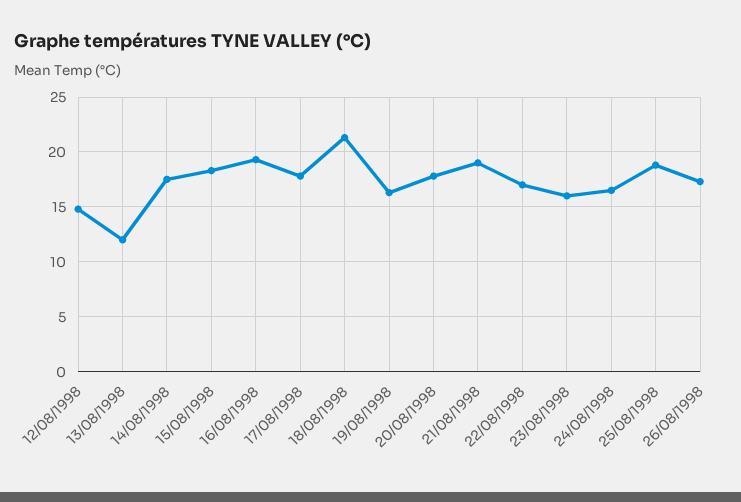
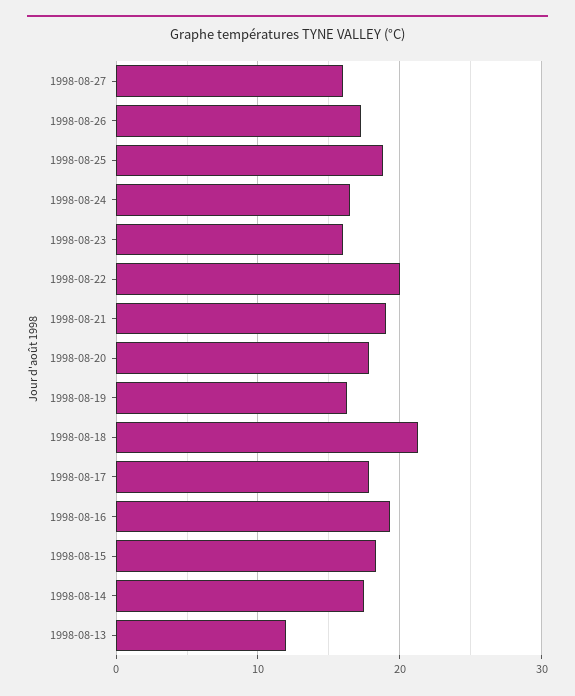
12/08/1998: 15 -> none
22/08/1998: 17 -> 20
1998-08-27: none -> 16

